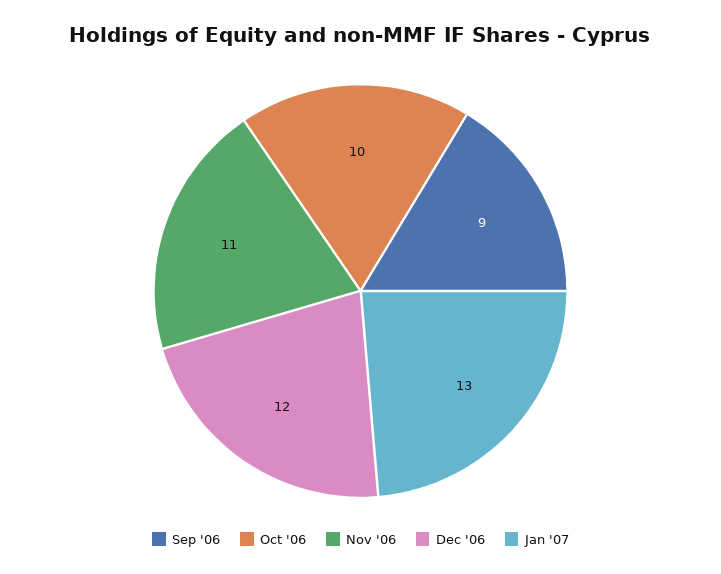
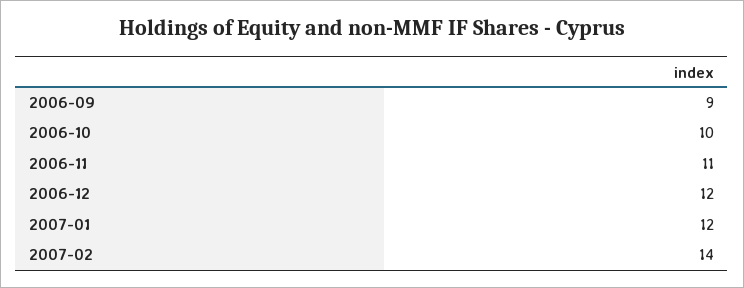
Jan '07: 13 -> 12
2007-02: none -> 14

